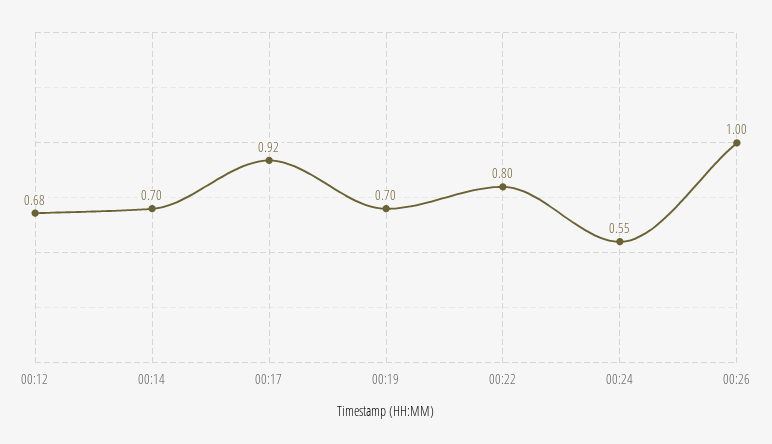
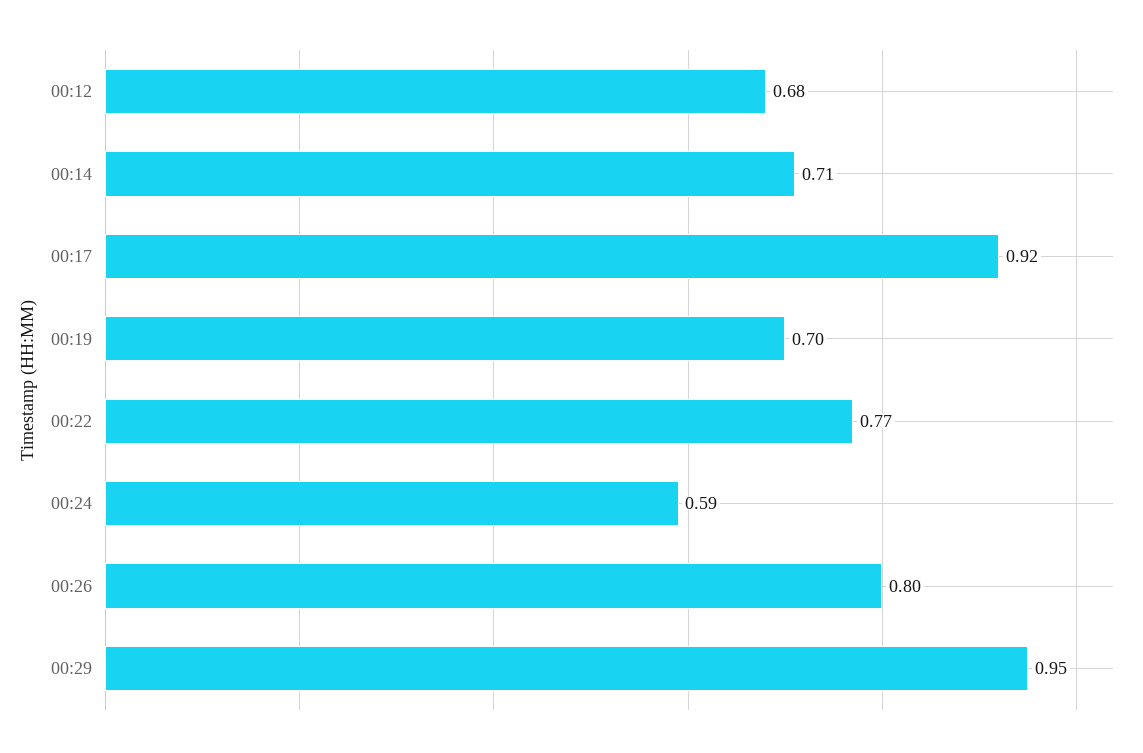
00:14: 0.7 -> 0.71
00:22: 0.8 -> 0.77
00:24: 0.55 -> 0.59
00:26: 1 -> 0.8
00:29: none -> 0.95

